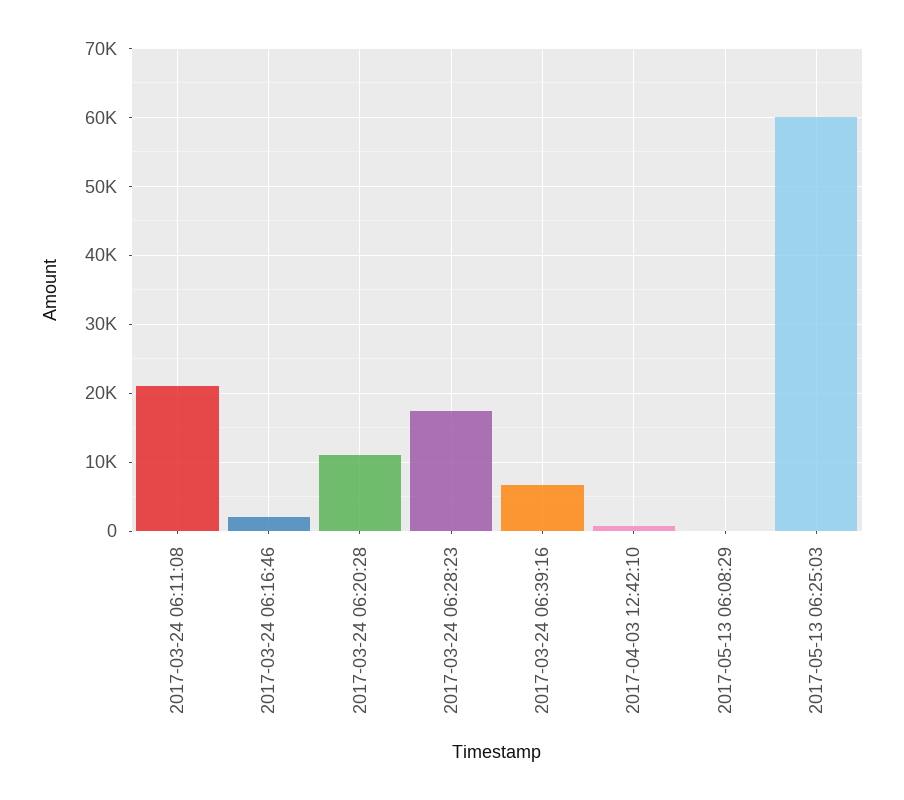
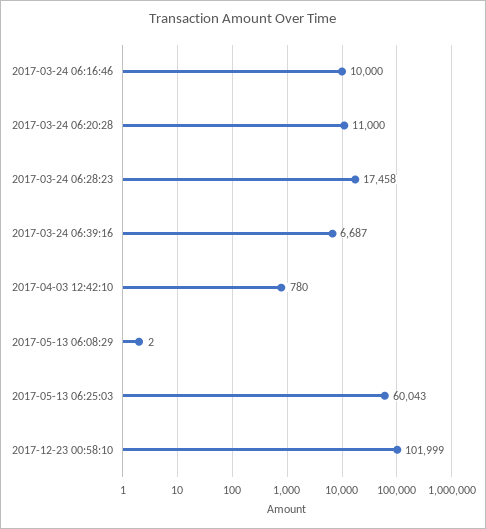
2017-03-24 06:11:08: 21000 -> none
2017-03-24 06:16:46: 2000 -> 10000
2017-12-23 00:58:10: none -> 101999

